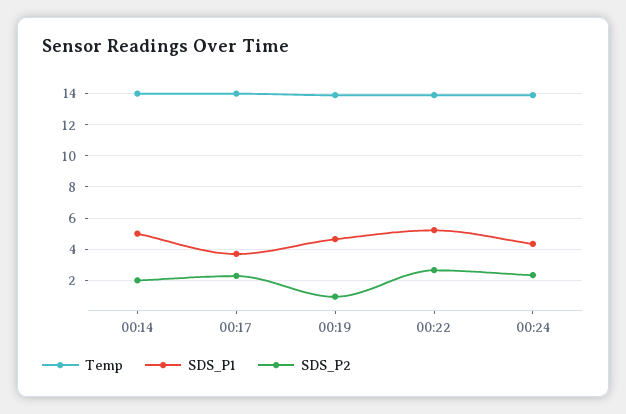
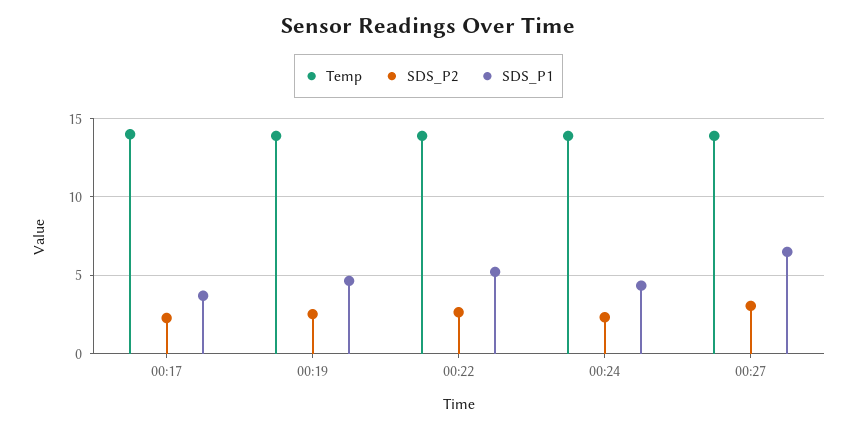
Temp, 00:14: 14 -> none
SDS_P1, 00:14: 5 -> none
SDS_P2, 00:14: 2 -> none
SDS_P2, 00:19: 1 -> 2.5
Temp, 00:27: none -> 14
SDS_P2, 00:27: none -> 3
SDS_P1, 00:27: none -> 6.5

